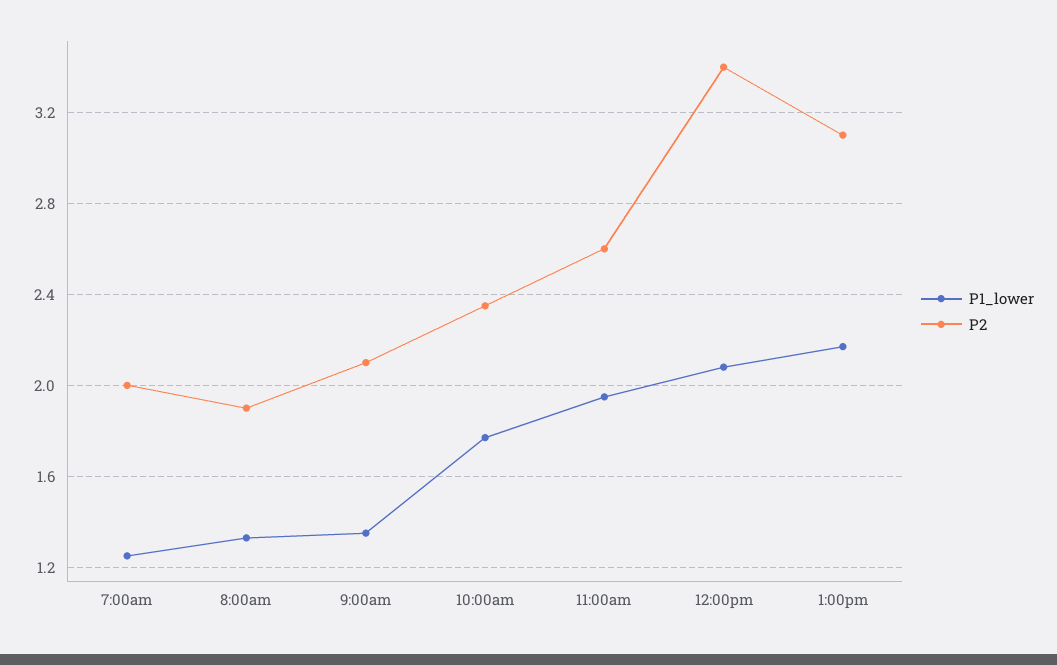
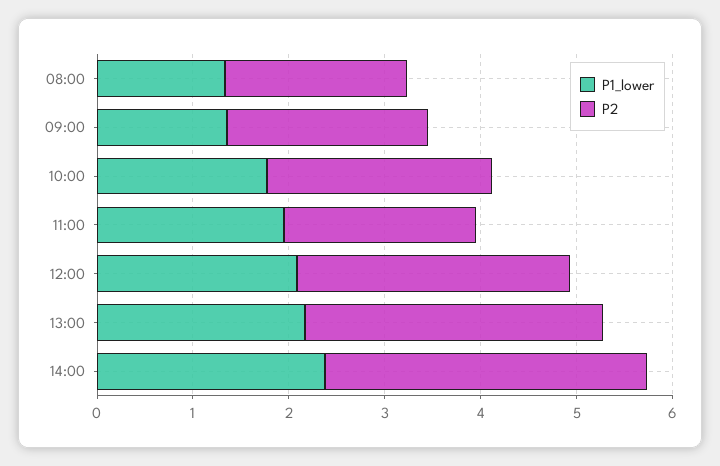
P1_lower, 7:00am: 1.25 -> none
P2, 7:00am: 2 -> none
P2, 11:00am: 2.6 -> 2
P2, 12:00pm: 3.4 -> 2.8
P1_lower, 14:00: none -> 2.4
P2, 14:00: none -> 3.4

